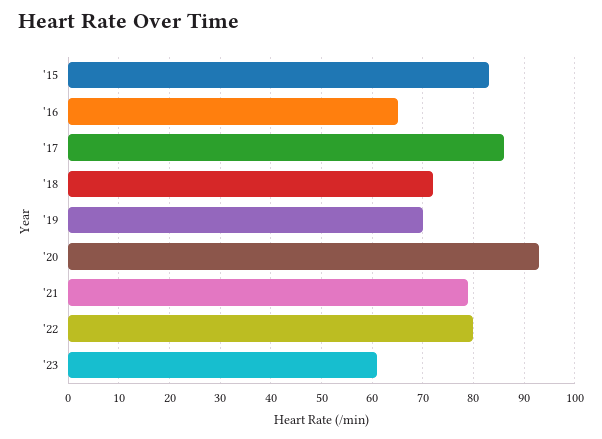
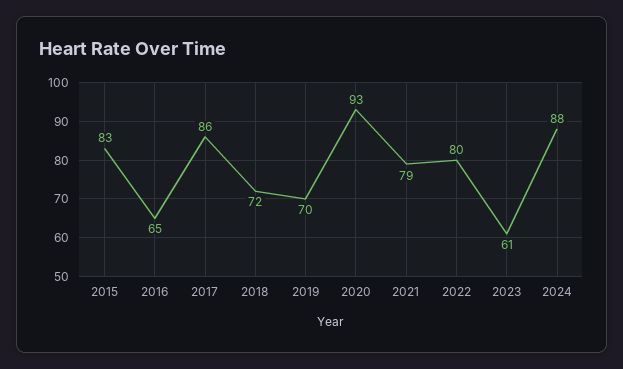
2024: none -> 88

